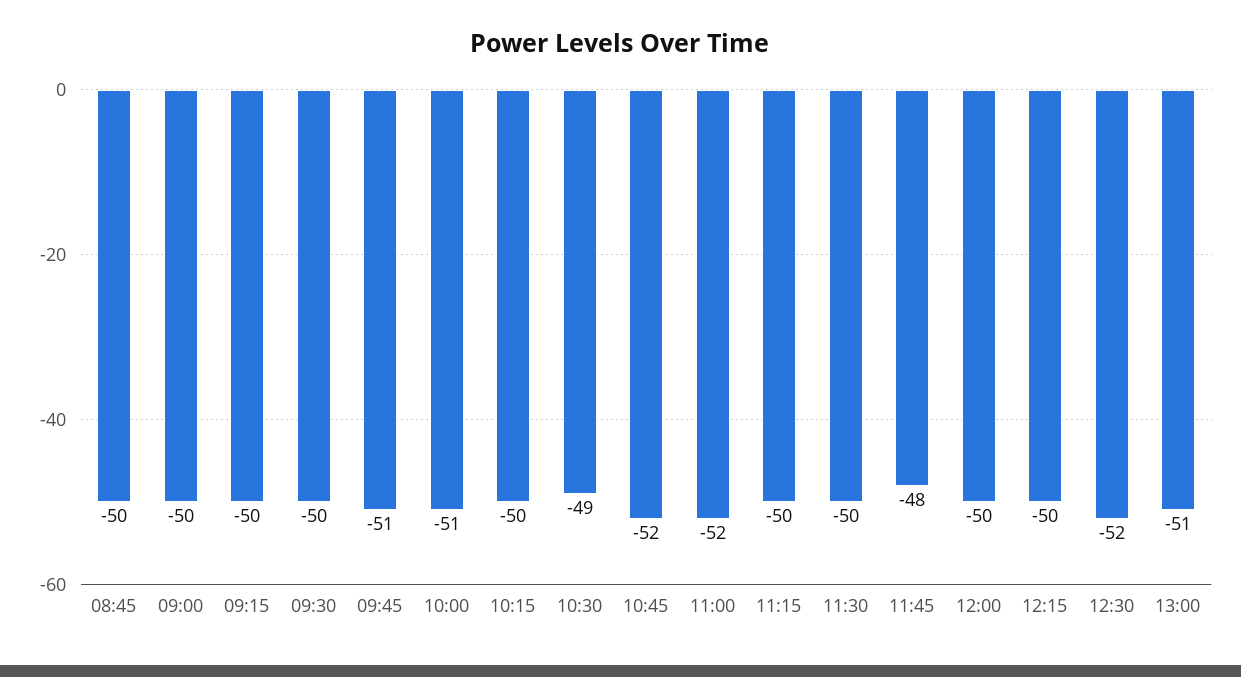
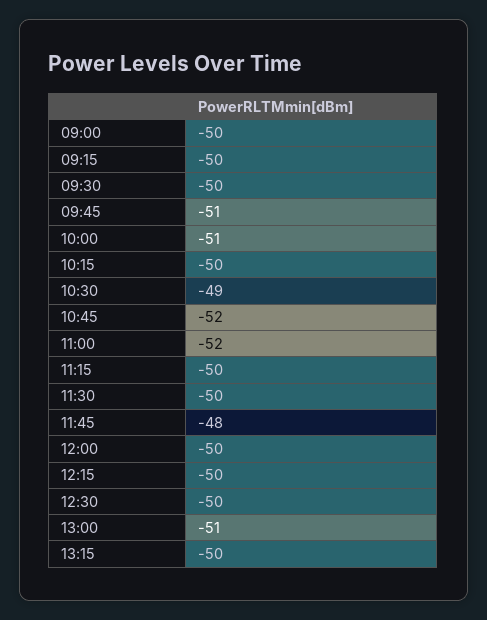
08:45: -50 -> none
12:30: -52 -> -50
13:15: none -> -50

